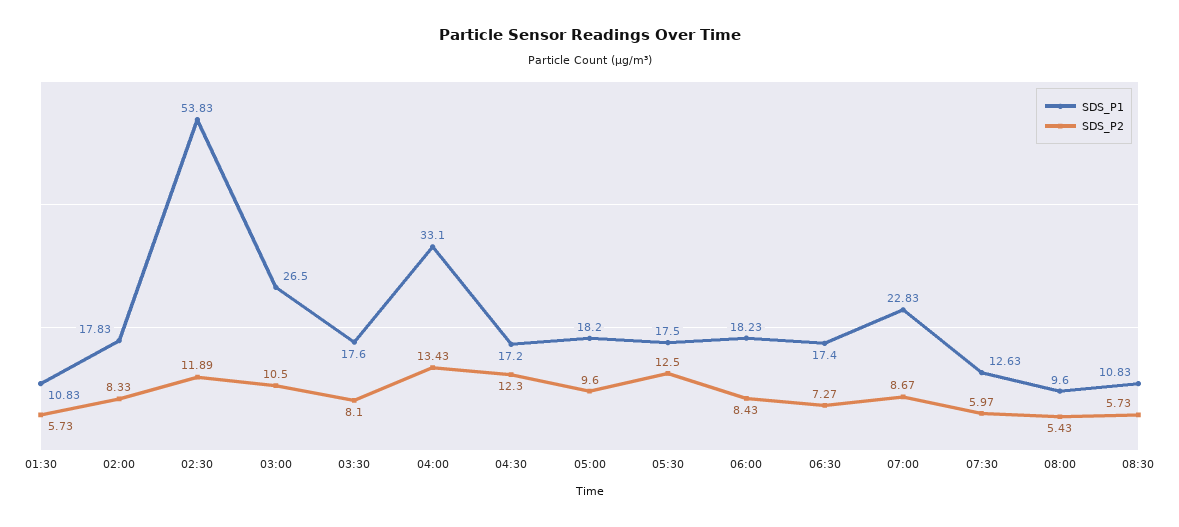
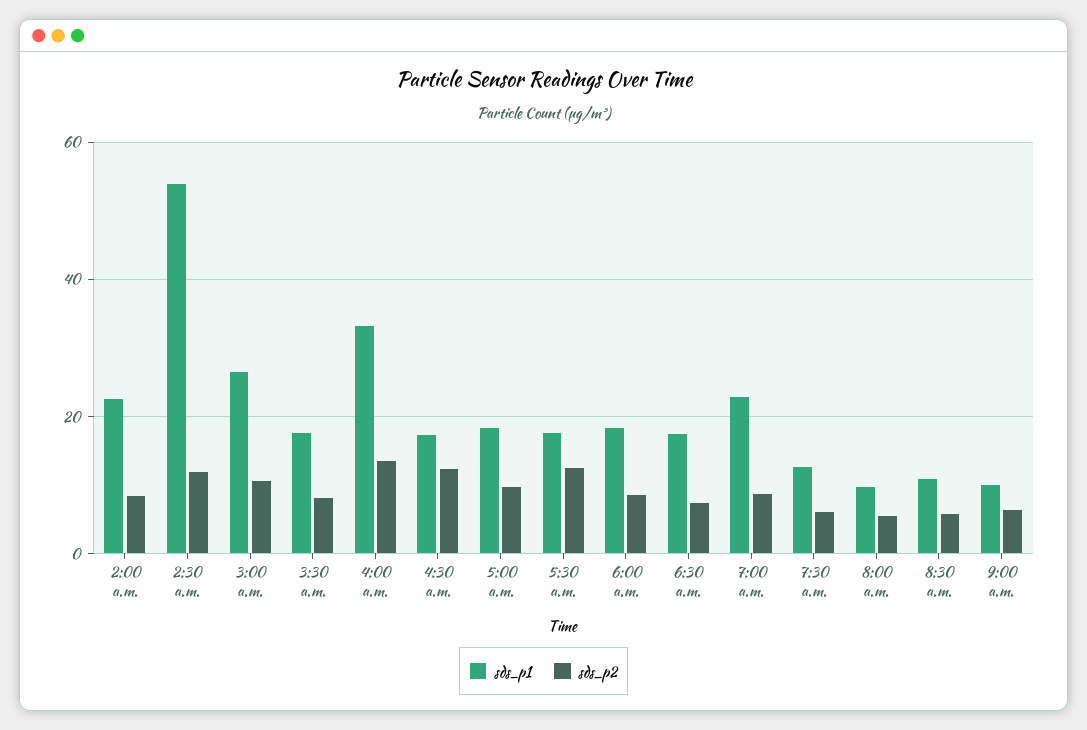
SDS_P1, 01:30: 10.83 -> none
SDS_P2, 01:30: 5.73 -> none
SDS_P1, 02:00: 17.83 -> 22
SDS_P1, 9:00 a.m.: none -> 10
SDS_P2, 9:00 a.m.: none -> 6

